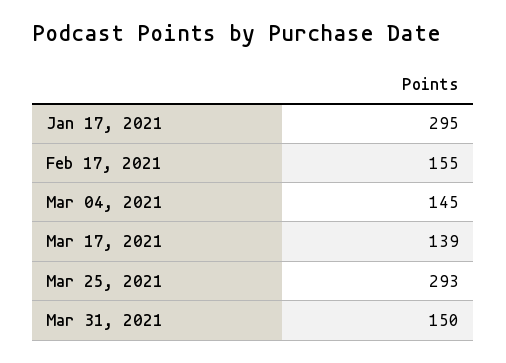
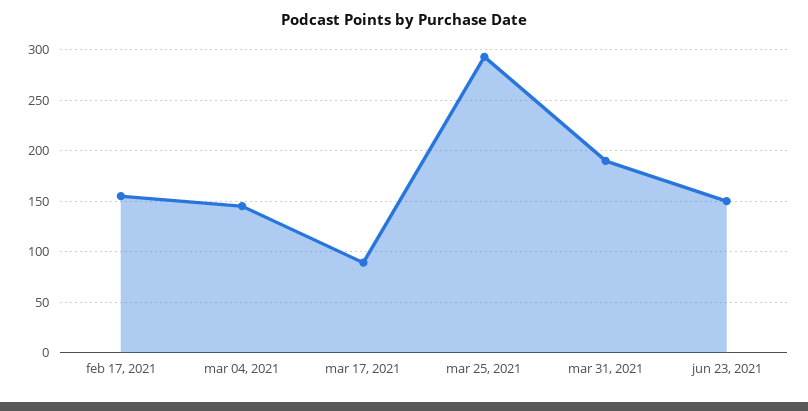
Jan 17, 2021: 295 -> none
Mar 17, 2021: 139 -> 90
Mar 31, 2021: 150 -> 190
jun 23, 2021: none -> 150

